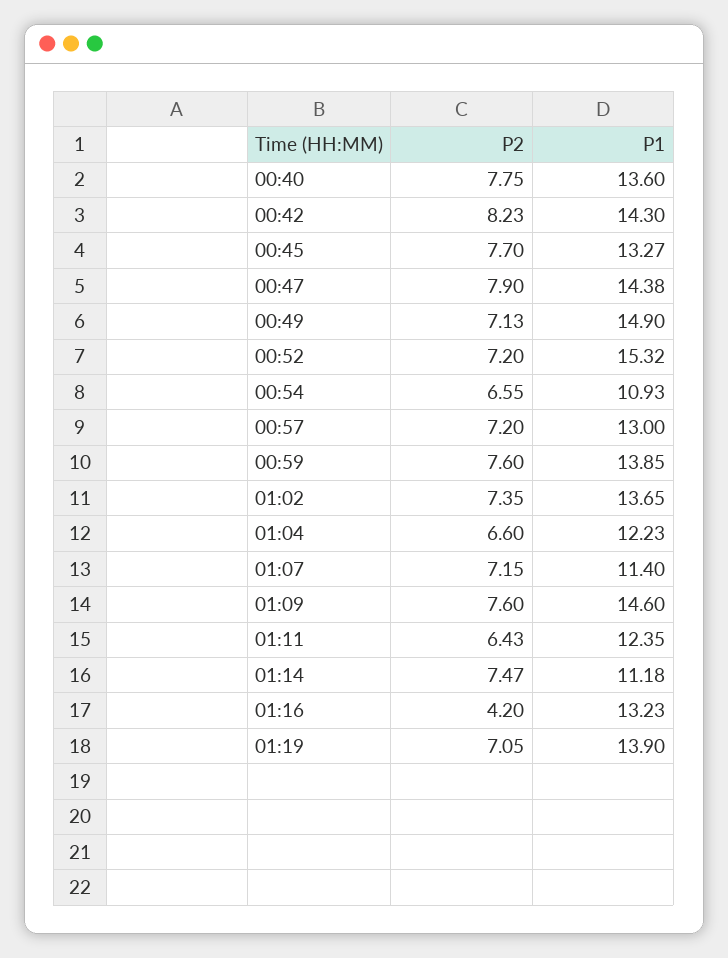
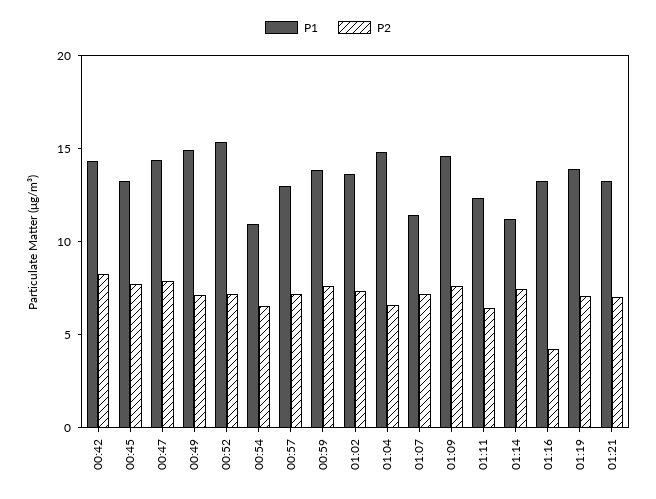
P2, 00:40: 7.75 -> none
P1, 00:40: 13.6 -> none
P1, 01:04: 12.23 -> 15
P1, 01:21: none -> 13
P2, 01:21: none -> 7

